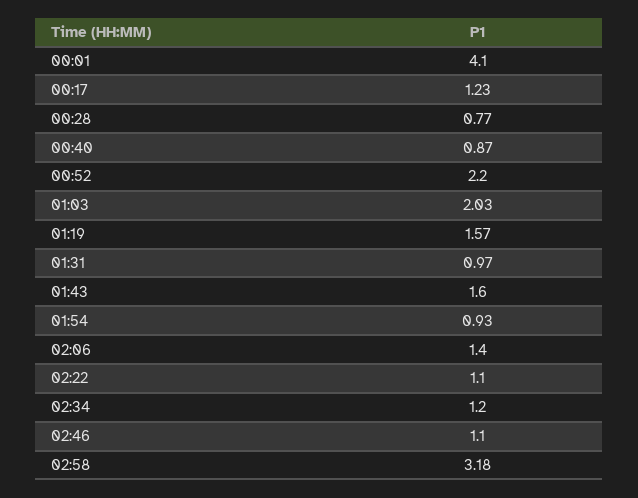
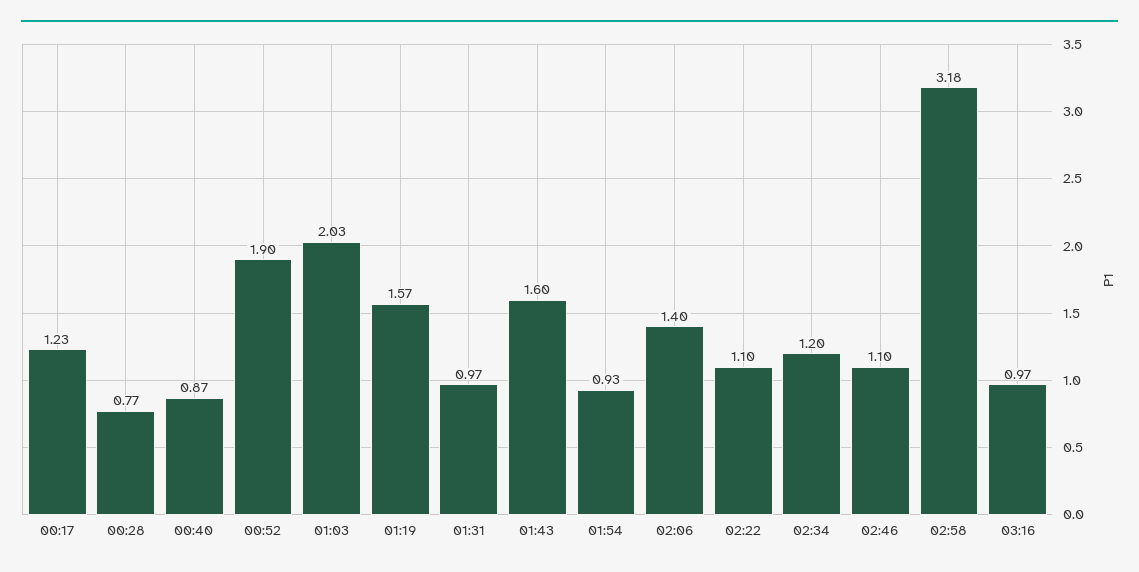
00:01: 4.1 -> none
00:52: 2.2 -> 1.9
03:16: none -> 0.97

